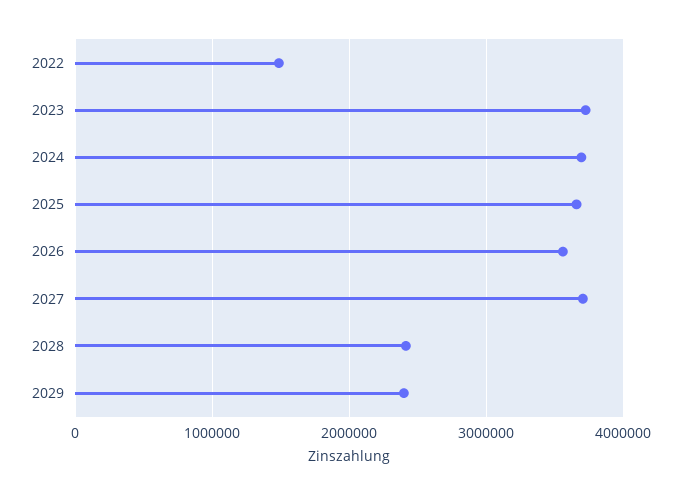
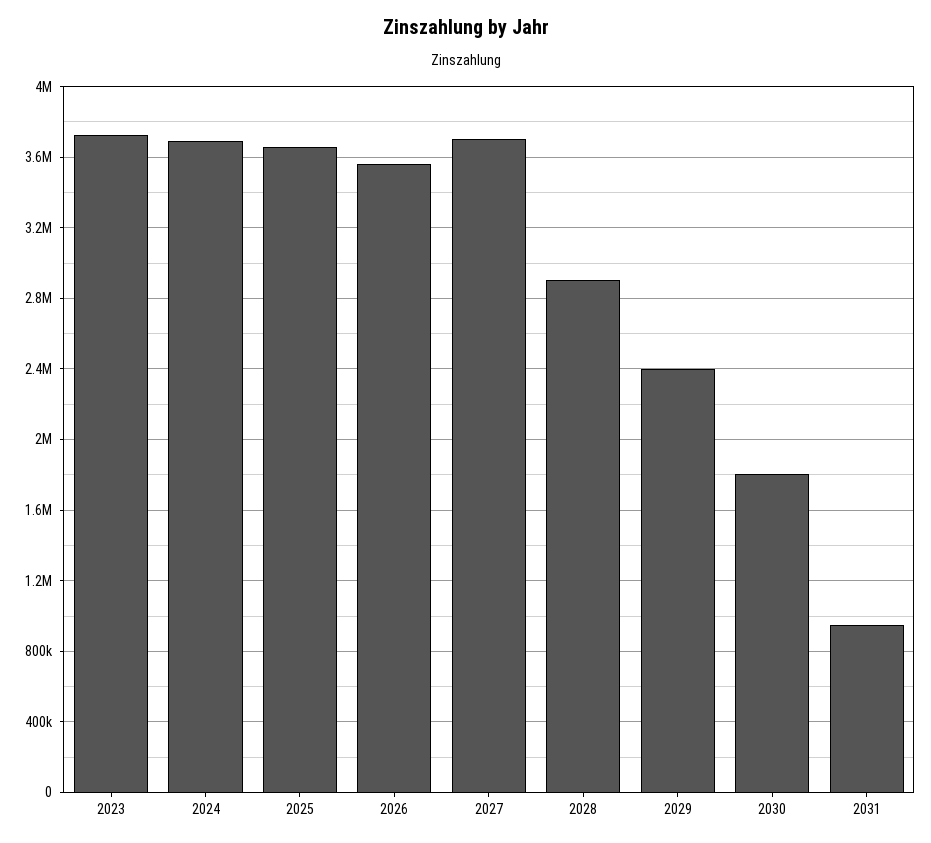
2022: 1500000 -> none
2028: 2400000 -> 2900000
2030: none -> 1800000
2031: none -> 950000

